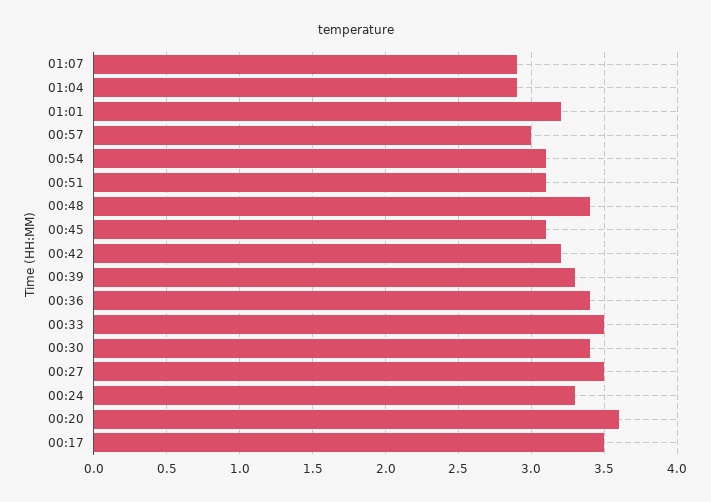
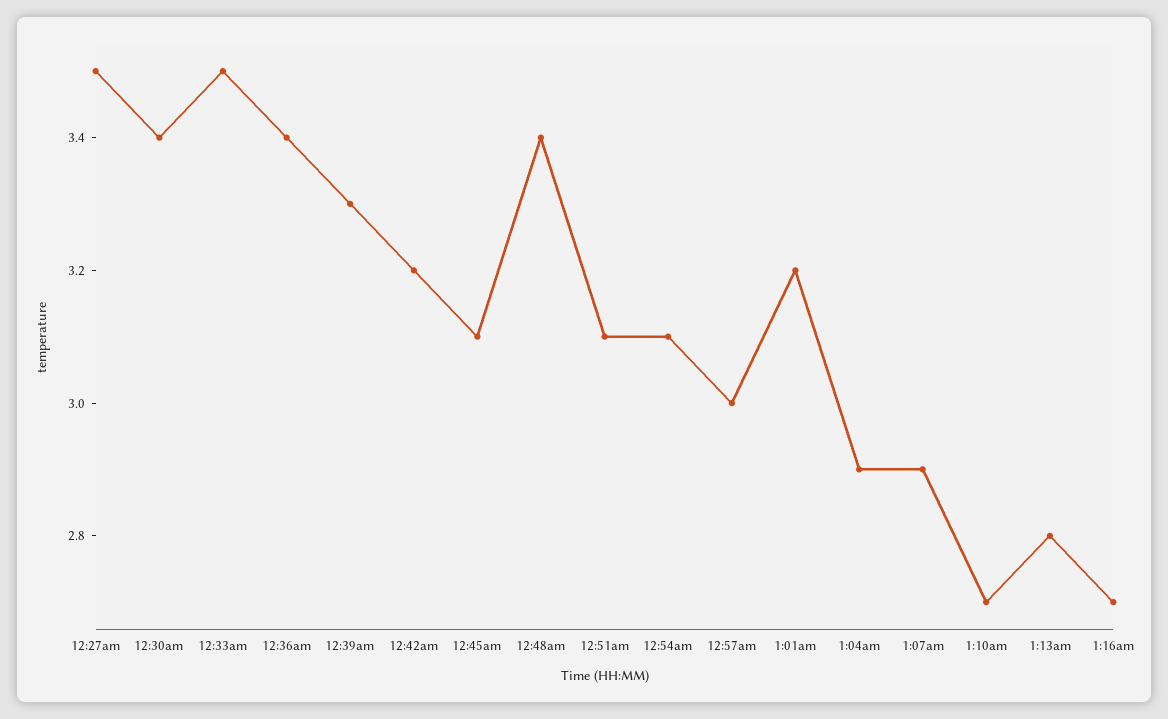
00:24: 3.3 -> none
00:20: 3.6 -> none
00:17: 3.5 -> none
1:10am: none -> 2.7
1:13am: none -> 2.8
1:16am: none -> 2.7

